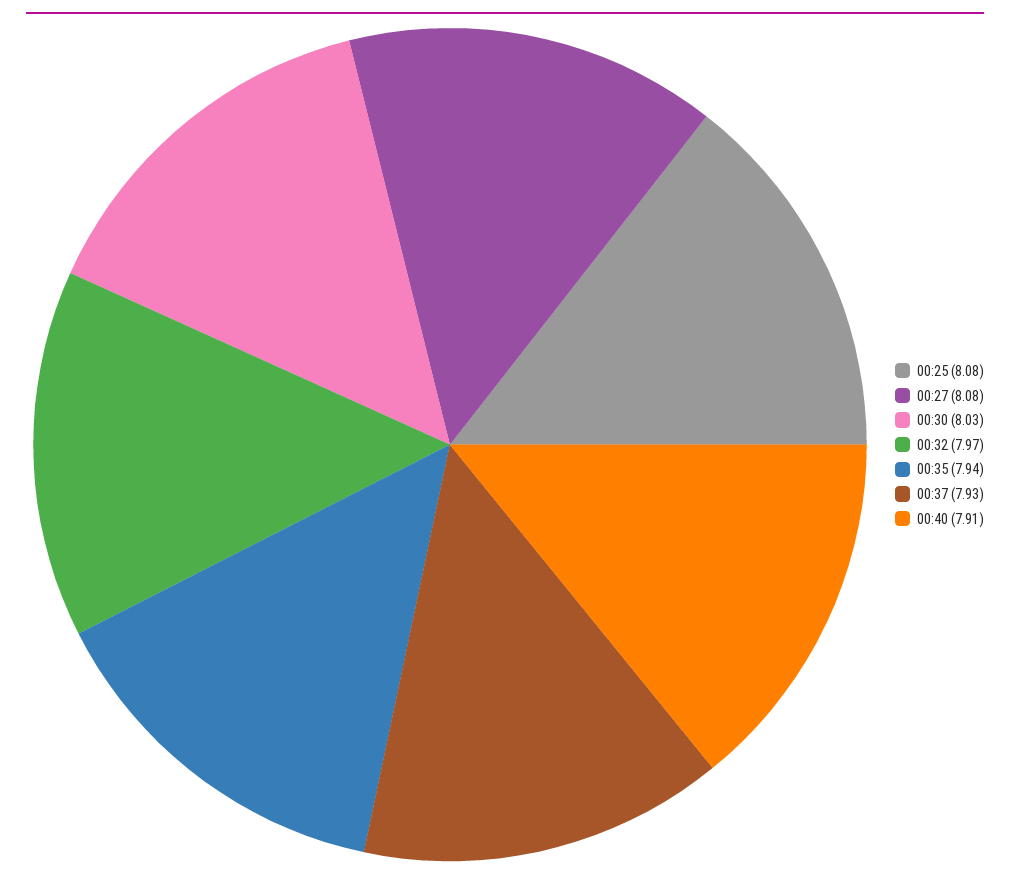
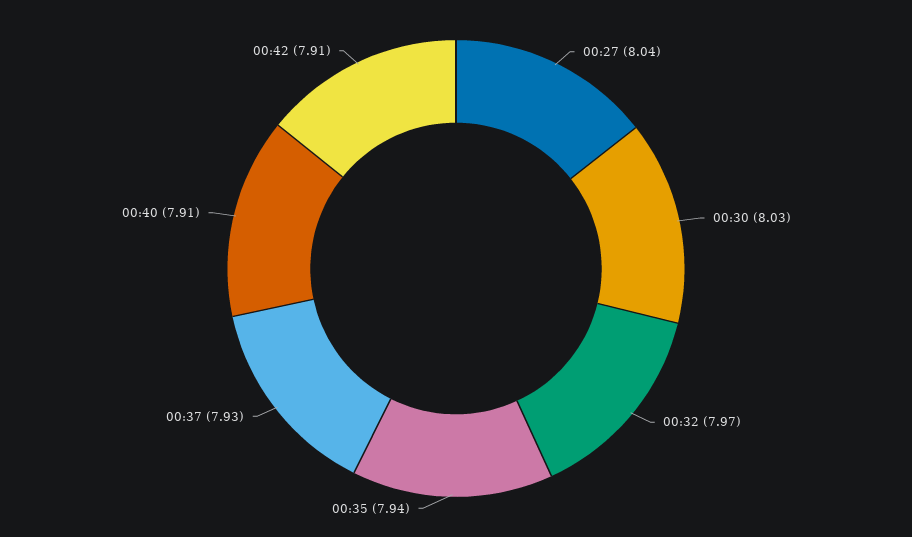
00:25: 8.08 -> none
00:27: 8.08 -> 8.04
00:42: none -> 7.91

